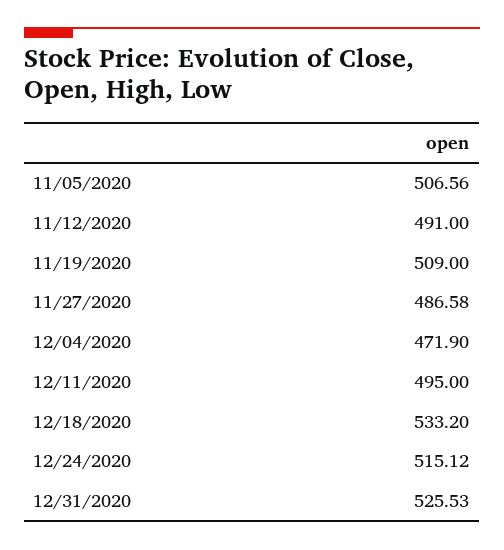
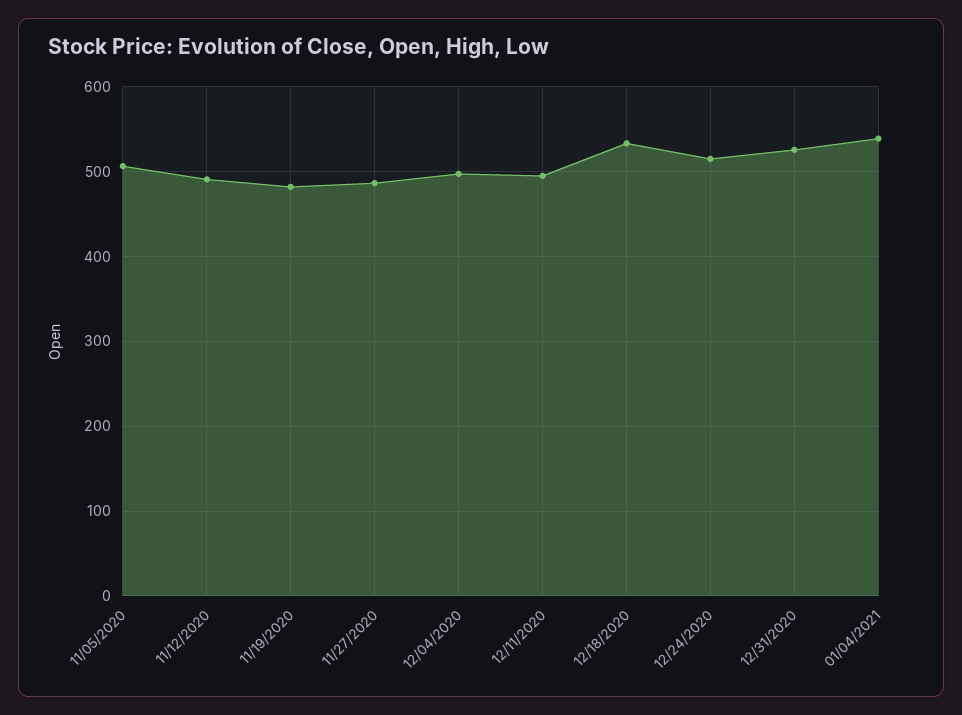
11/19/2020: 509 -> 480
12/04/2020: 471.9 -> 500
01/04/2021: none -> 540

